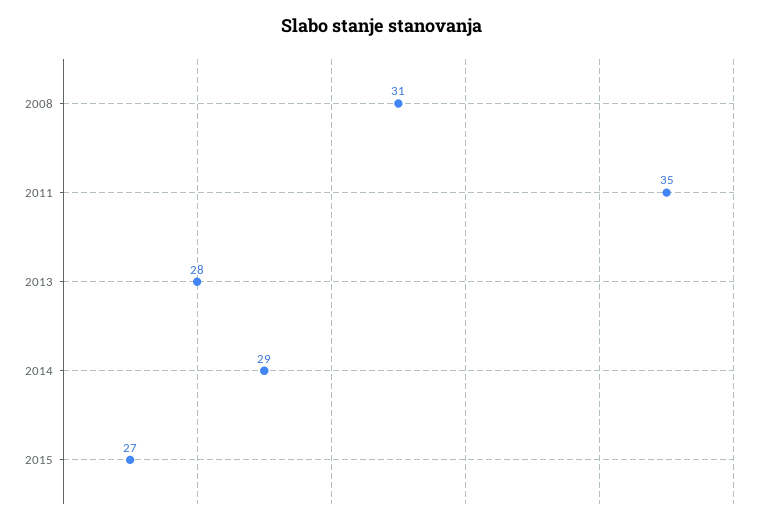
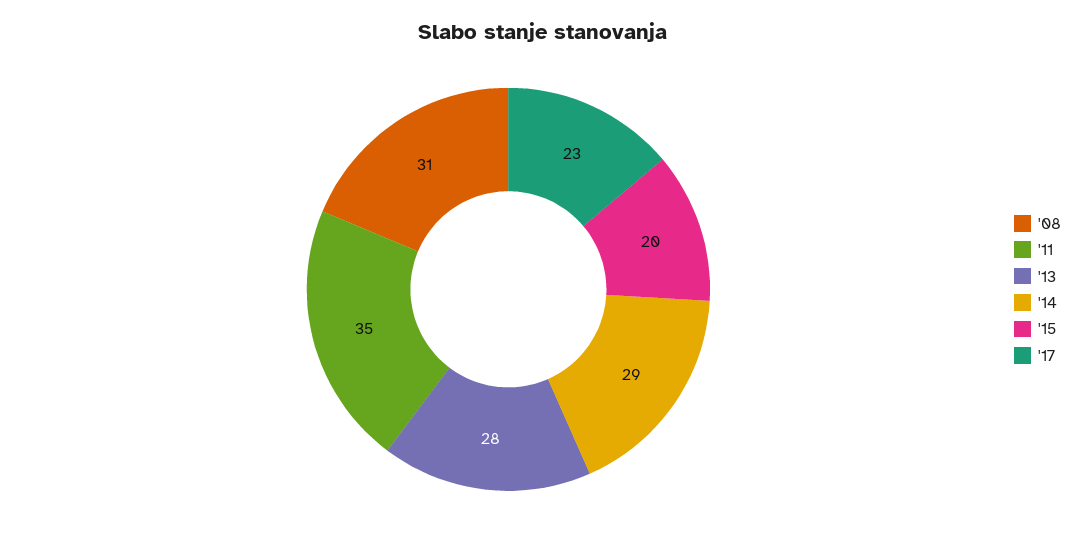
2015: 27 -> 20
'17: none -> 23

